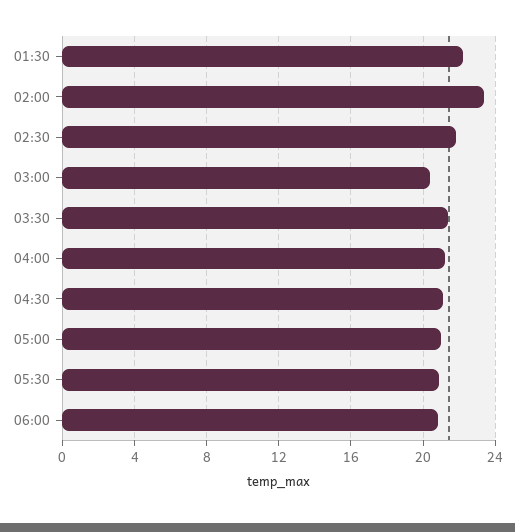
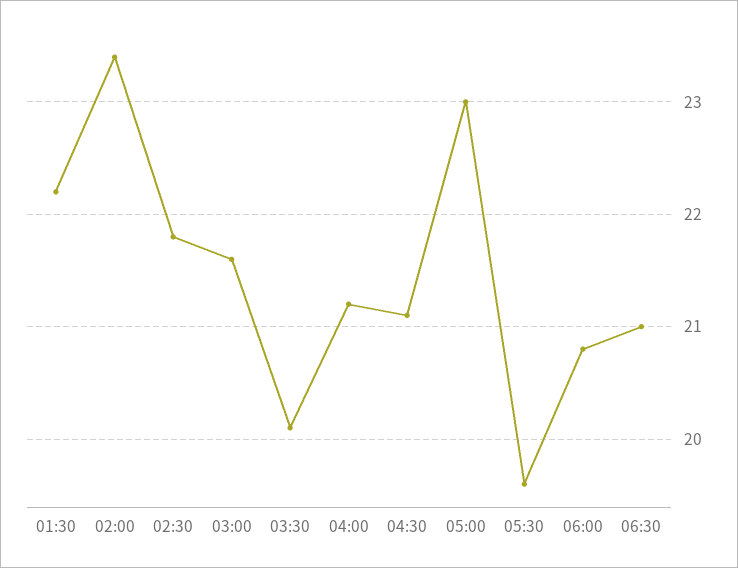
03:00: 20.5 -> 21.6
03:30: 21.5 -> 20.1
05:00: 21 -> 23
05:30: 21 -> 19.6
06:30: none -> 21

